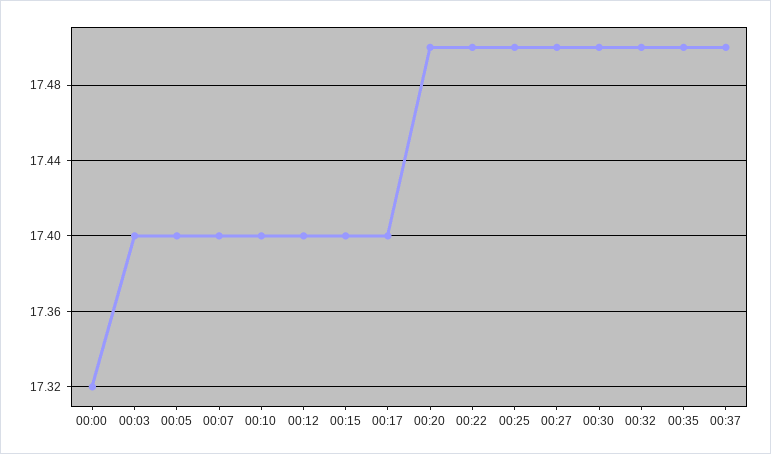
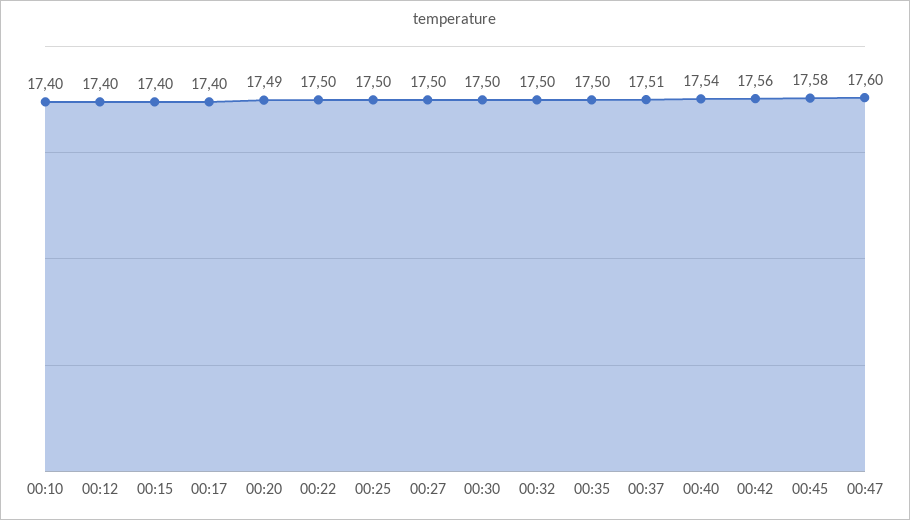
00:00: 17.32 -> none
00:03: 17.4 -> none
00:05: 17.4 -> none
00:07: 17.4 -> none
00:20: 17.5 -> 17.49
00:37: 17.5 -> 17.51
00:40: none -> 17.54
00:42: none -> 17.56
00:45: none -> 17.58
00:47: none -> 17.6

